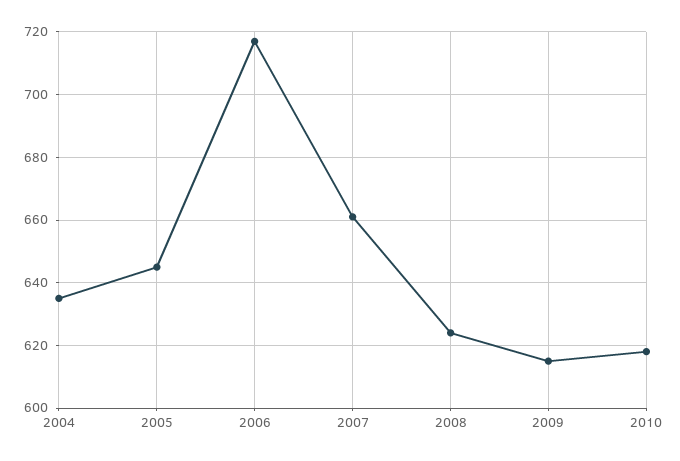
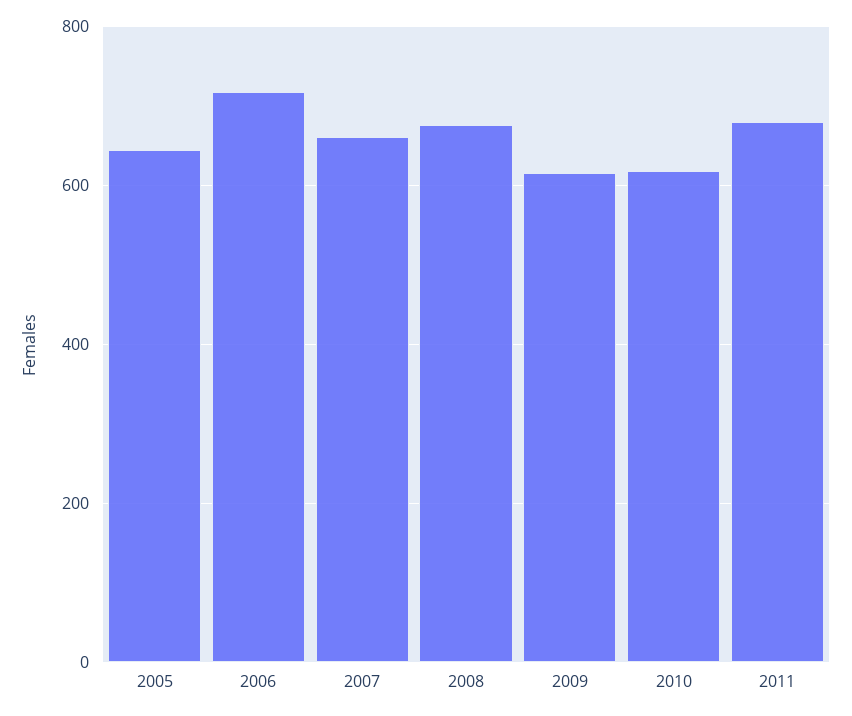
2004: 635 -> none
2008: 625 -> 680
2011: none -> 680

